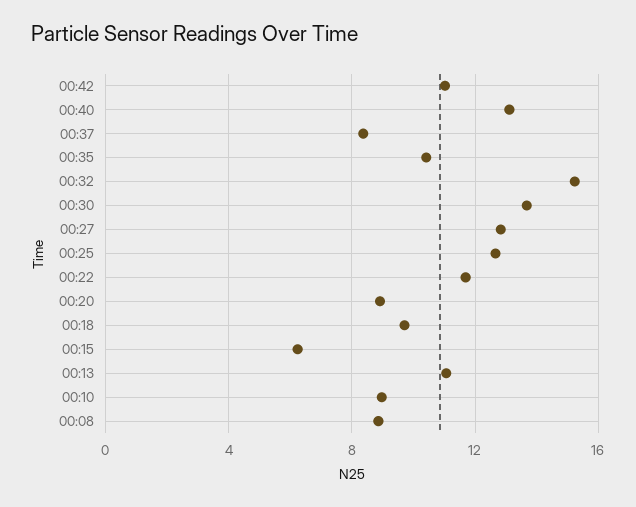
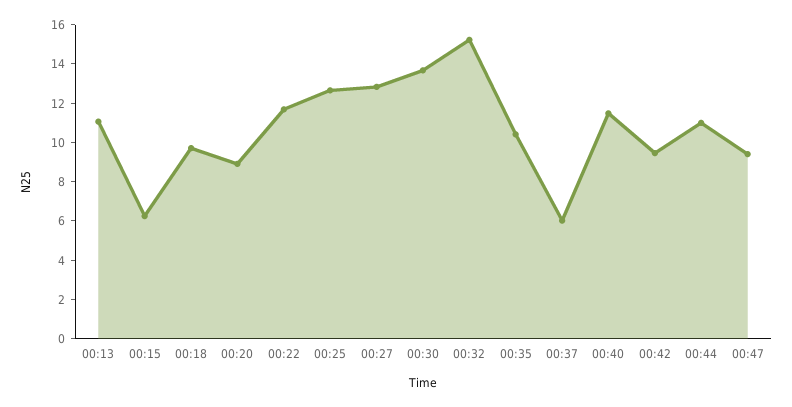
00:42: 11 -> 9.5
00:40: 13 -> 11.5
00:37: 8.5 -> 6
00:10: 9 -> none
00:08: 9 -> none
00:44: none -> 11
00:47: none -> 9.5

